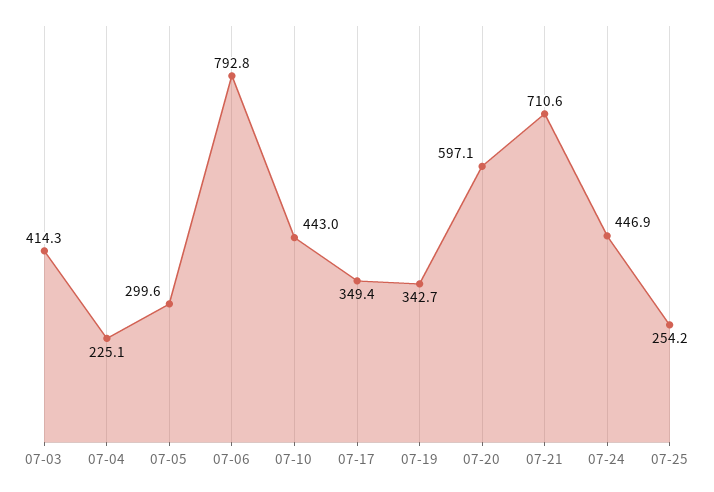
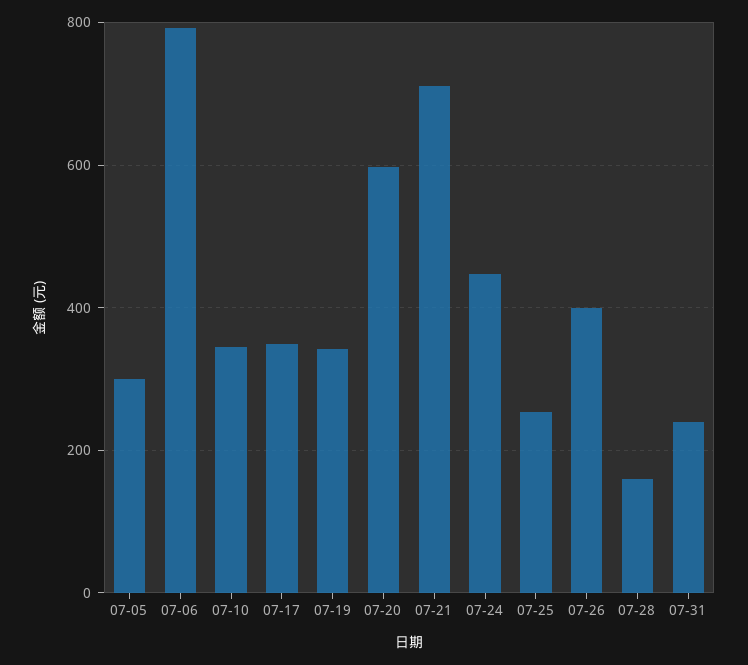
07-03: 414.3 -> none
07-04: 225.1 -> none
07-10: 443 -> 340
07-26: none -> 400
07-28: none -> 160
07-31: none -> 240

